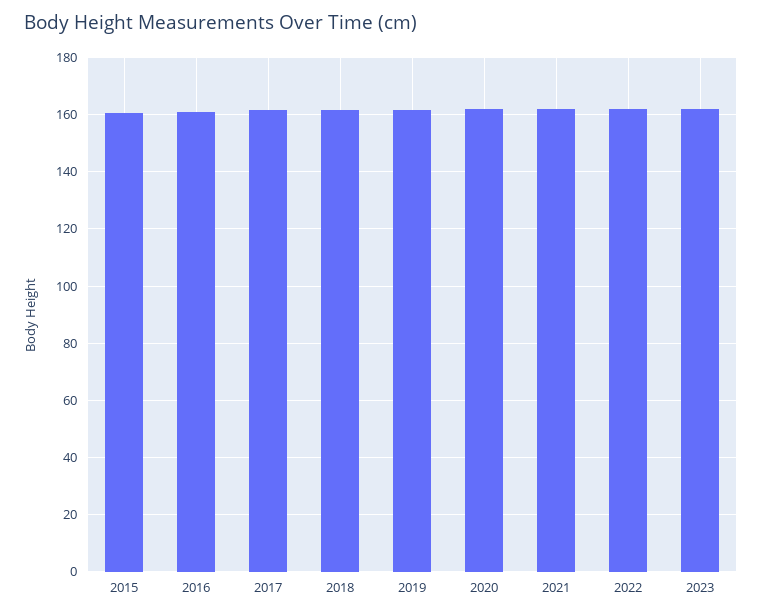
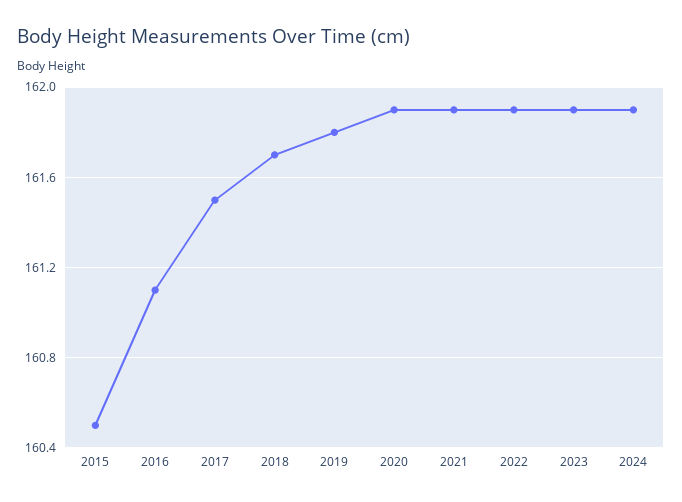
2024: none -> 161.9

